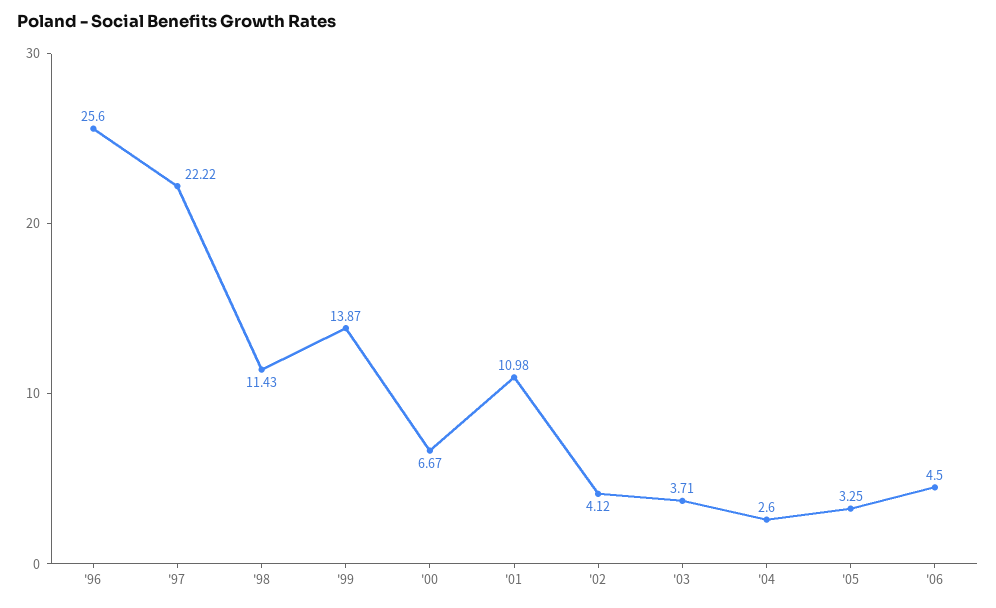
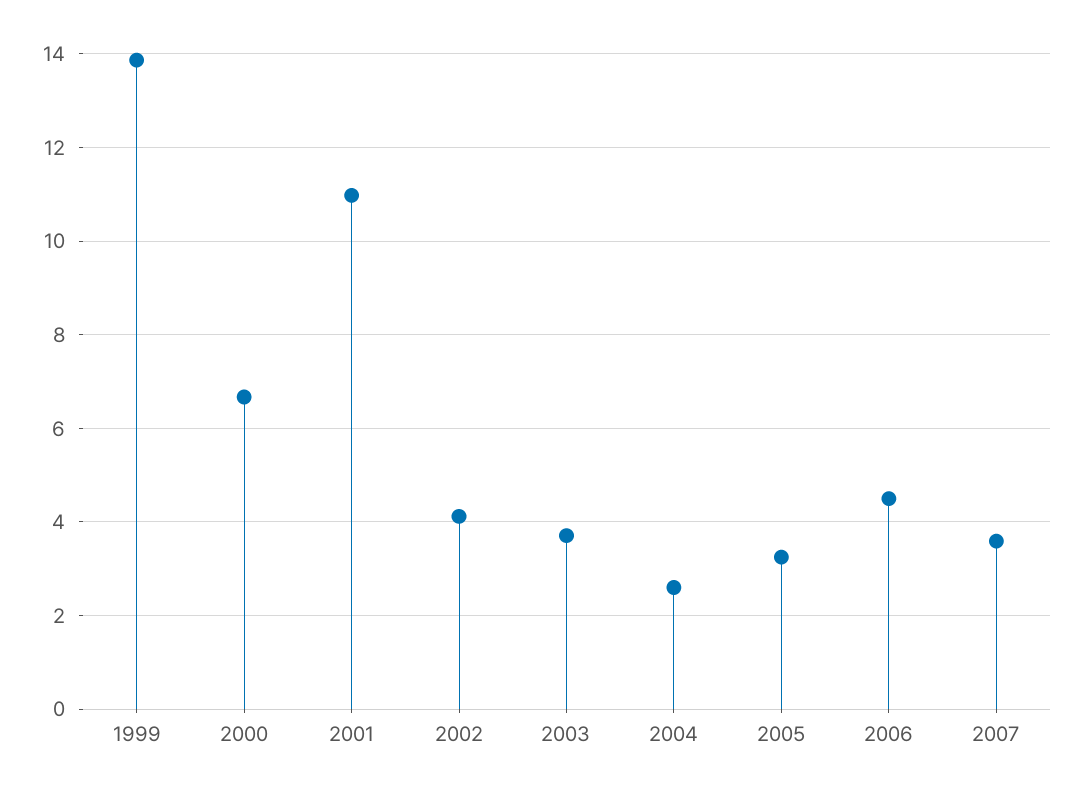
'96: 25.6 -> none
'97: 22.22 -> none
'98: 11.43 -> none
2007: none -> 3.6

